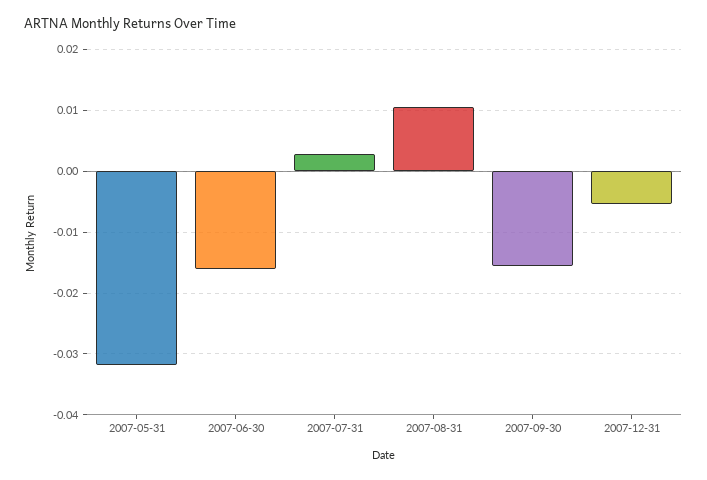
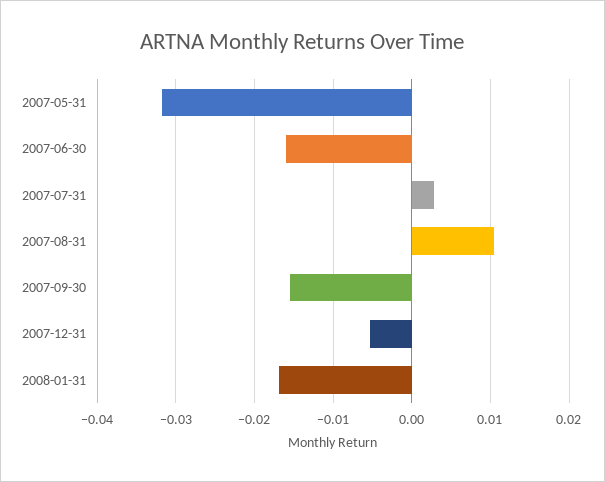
2008-01-31: none -> -0.017

